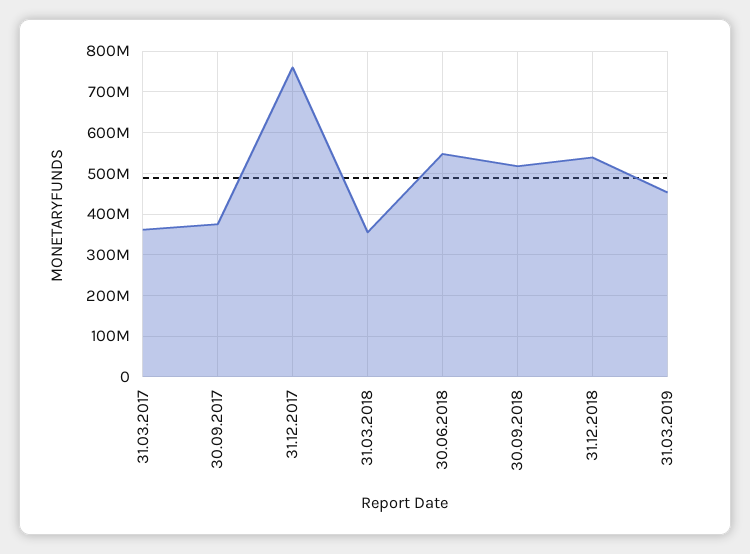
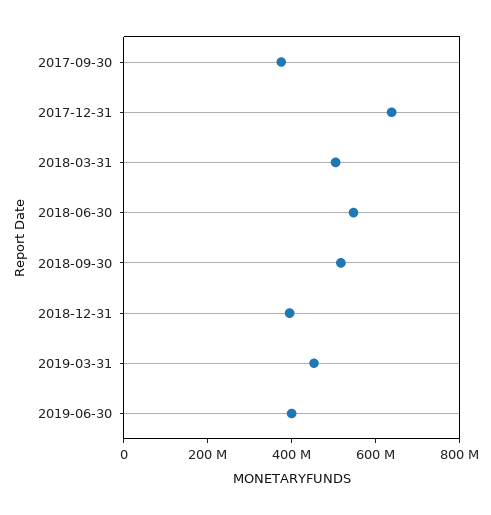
31.03.2017: 360000000 -> none
31.12.2017: 760000000 -> 650000000
31.03.2018: 360000000 -> 500000000
31.12.2018: 540000000 -> 400000000
2019-06-30: none -> 400000000

